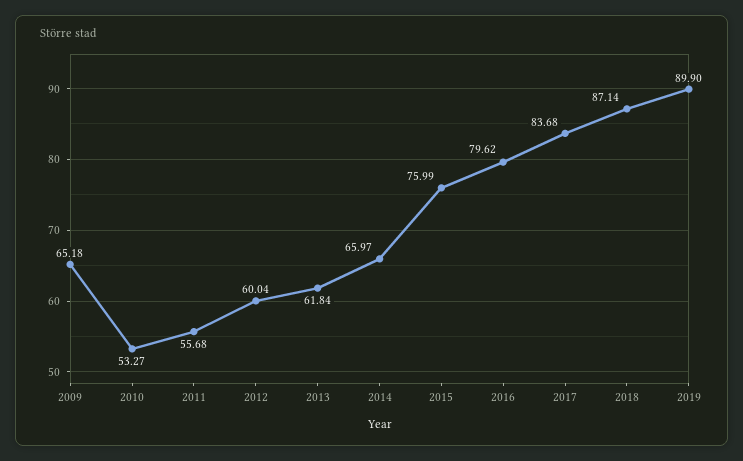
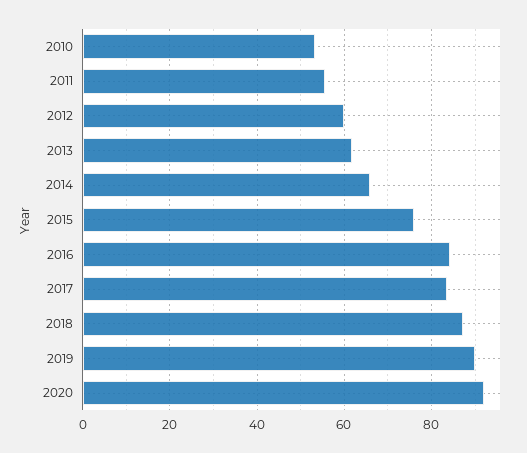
2009: 65.18 -> none
2016: 79.62 -> 84
2020: none -> 92

